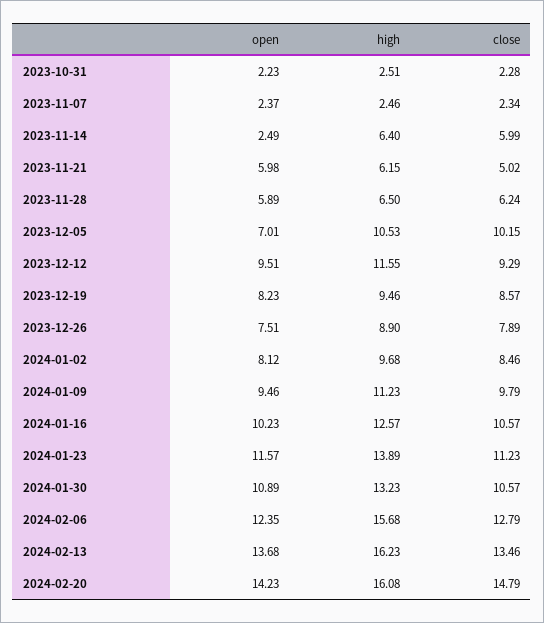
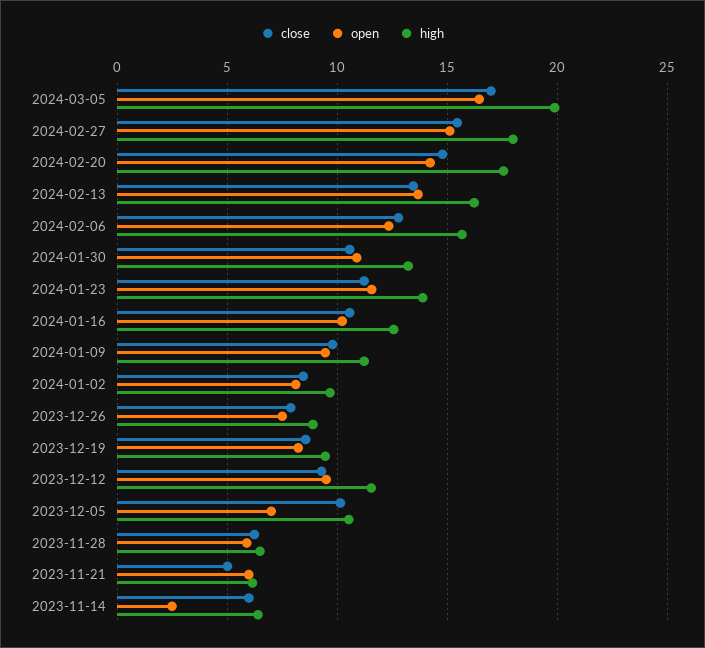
open, 2023-10-31: 2.23 -> none
high, 2023-10-31: 2.51 -> none
close, 2023-10-31: 2.28 -> none
open, 2023-11-07: 2.37 -> none
high, 2023-11-07: 2.46 -> none
close, 2023-11-07: 2.34 -> none
high, 2024-02-20: 16.08 -> 17.5
close, 2024-03-05: none -> 17
open, 2024-03-05: none -> 16.5
high, 2024-03-05: none -> 20
close, 2024-02-27: none -> 15.5
open, 2024-02-27: none -> 15
high, 2024-02-27: none -> 18

